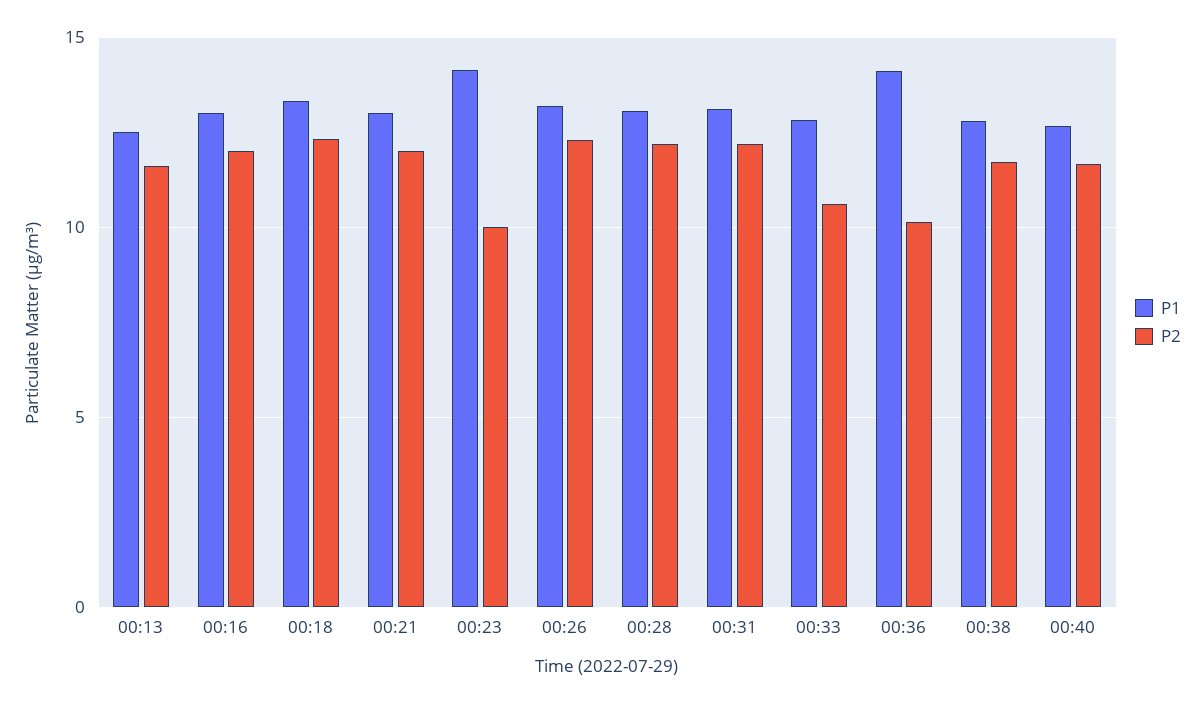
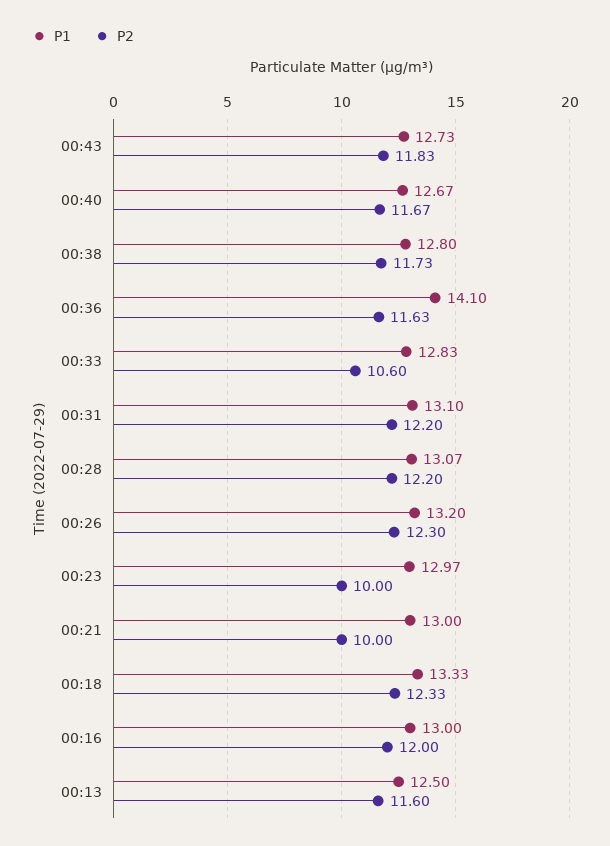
P2, 00:21: 12 -> 10
P1, 00:23: 14 -> 12.97
P2, 00:36: 10 -> 11.63
P1, 00:43: none -> 12.73
P2, 00:43: none -> 11.83

